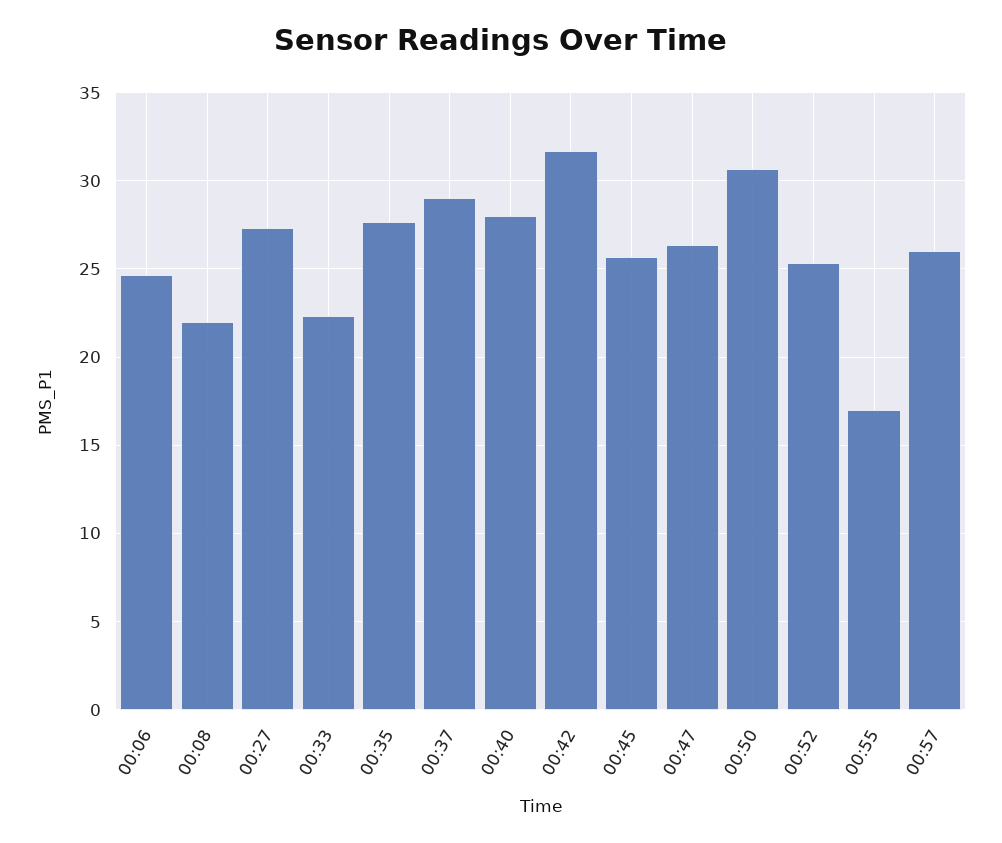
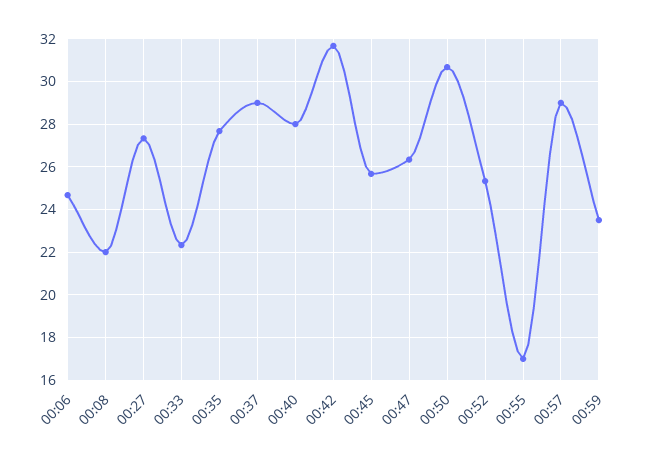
00:57: 26 -> 29
00:59: none -> 23.5

